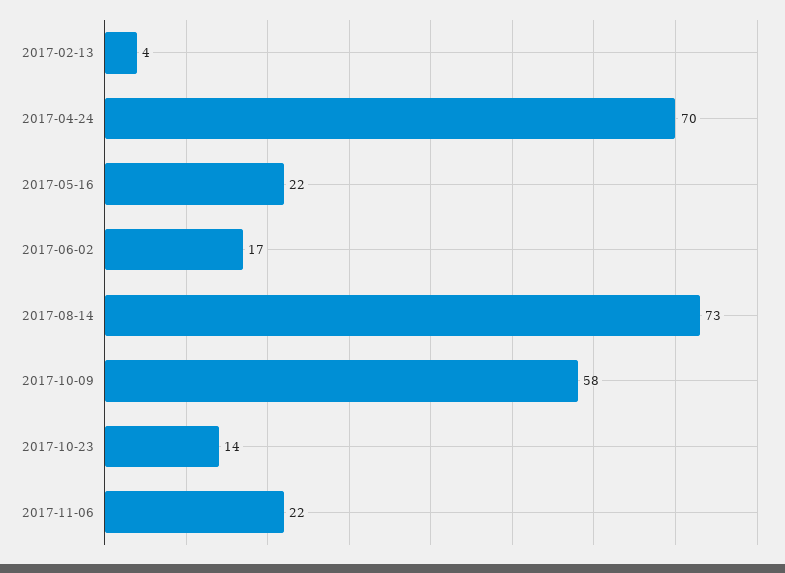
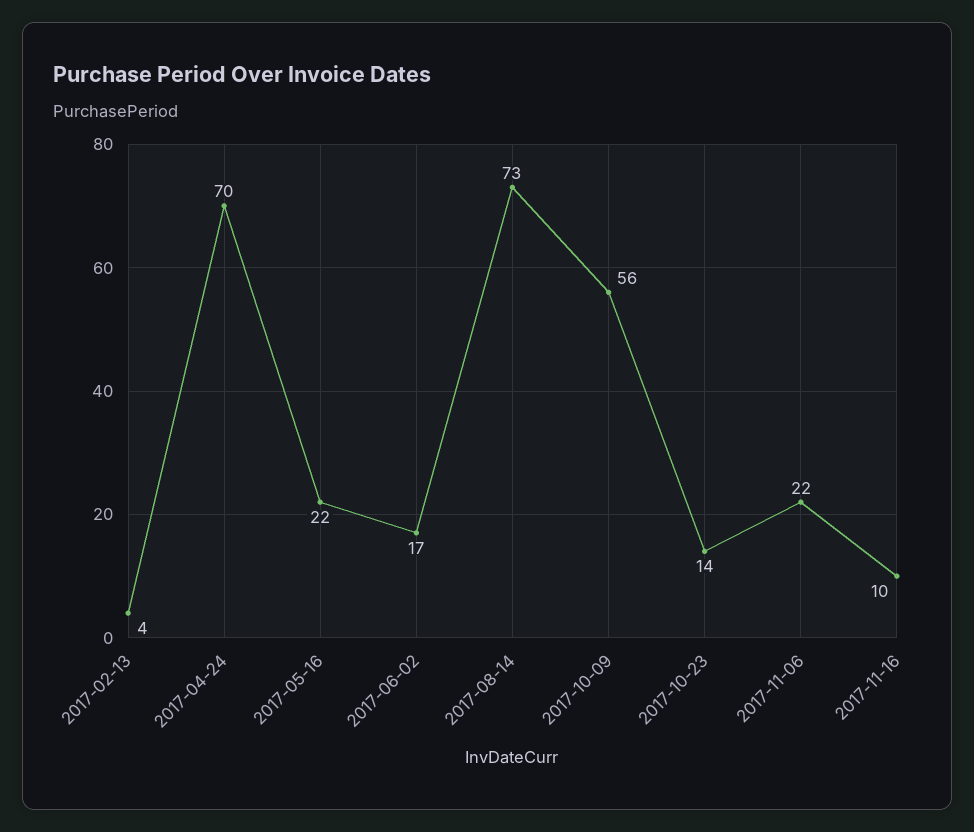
2017-10-09: 58 -> 56
2017-11-16: none -> 10

